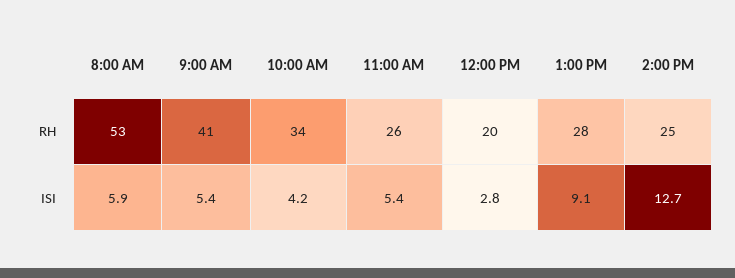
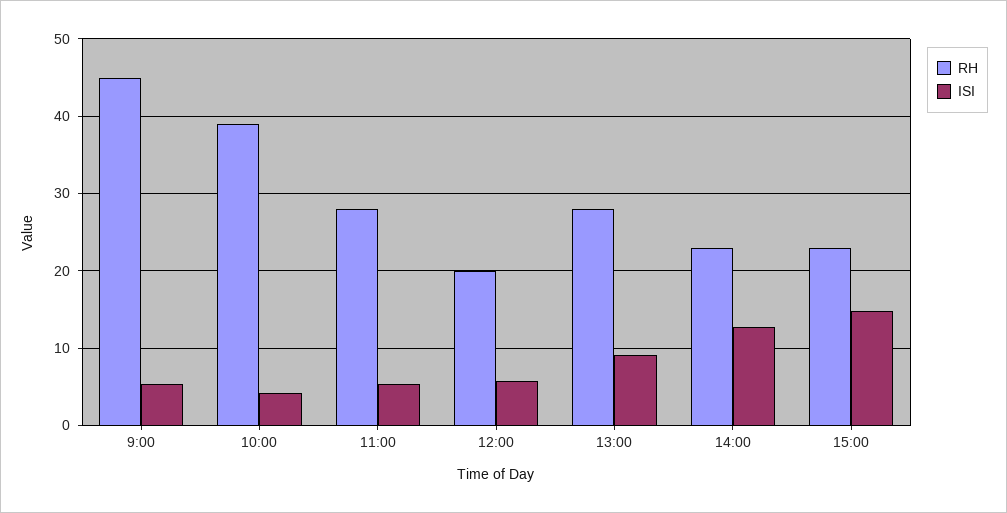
RH, 8:00 AM: 53 -> none
RH, 9:00 AM: 41 -> 45
RH, 10:00 AM: 34 -> 39
RH, 11:00 AM: 26 -> 28
RH, 2:00 PM: 25 -> 23
ISI, 8:00 AM: 5.9 -> none
ISI, 12:00 PM: 2.8 -> 6
RH, 15:00: none -> 23
ISI, 15:00: none -> 15

